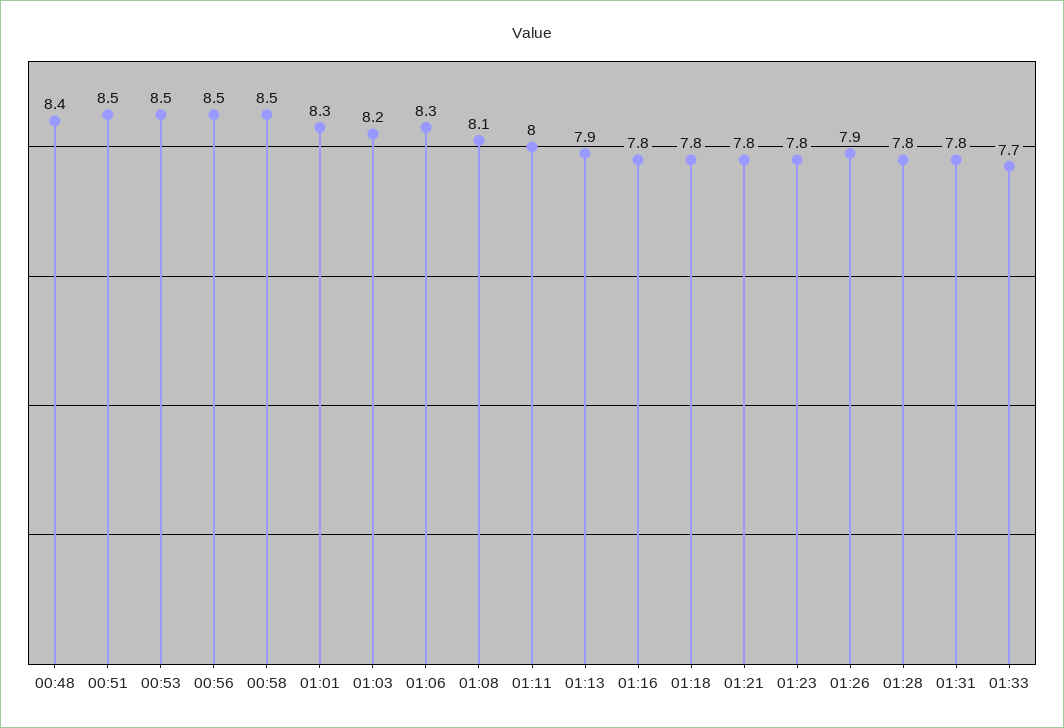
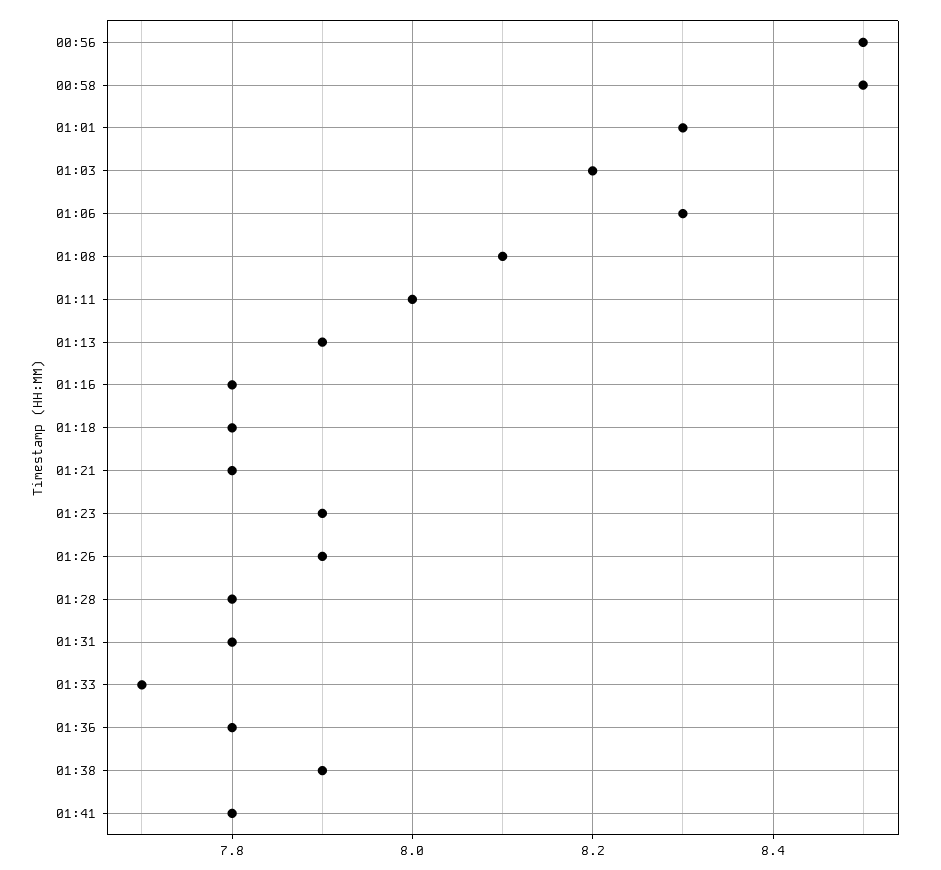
00:48: 8.4 -> none
00:51: 8.5 -> none
00:53: 8.5 -> none
01:23: 7.8 -> 7.9
01:36: none -> 7.8
01:38: none -> 7.9
01:41: none -> 7.8

